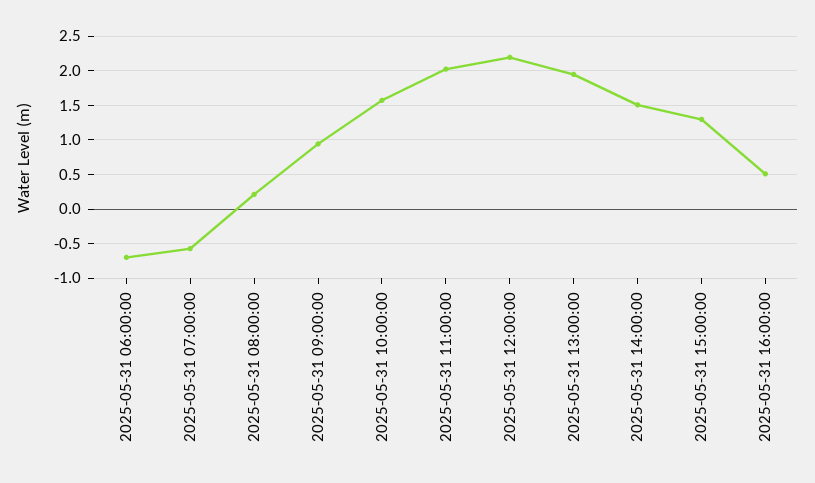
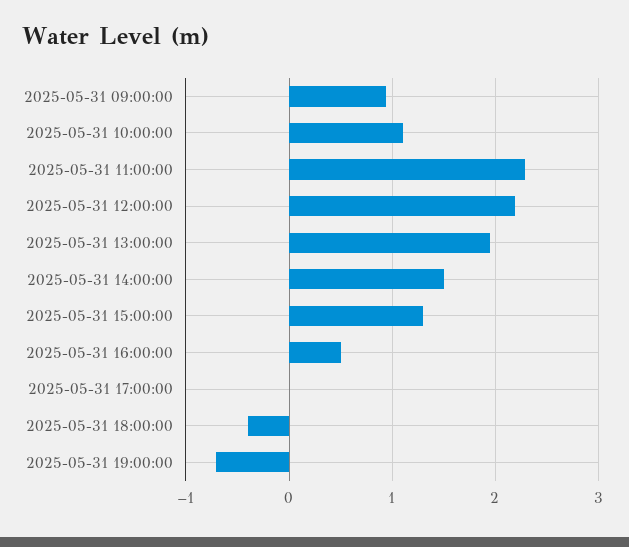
2025-05-31 06:00:00: -0.7 -> none
2025-05-31 07:00:00: -0.6 -> none
2025-05-31 08:00:00: 0.2 -> none
2025-05-31 10:00:00: 1.6 -> 1.1
2025-05-31 11:00:00: 2 -> 2.3
2025-05-31 17:00:00: none -> 0
2025-05-31 18:00:00: none -> -0.4
2025-05-31 19:00:00: none -> -0.7

